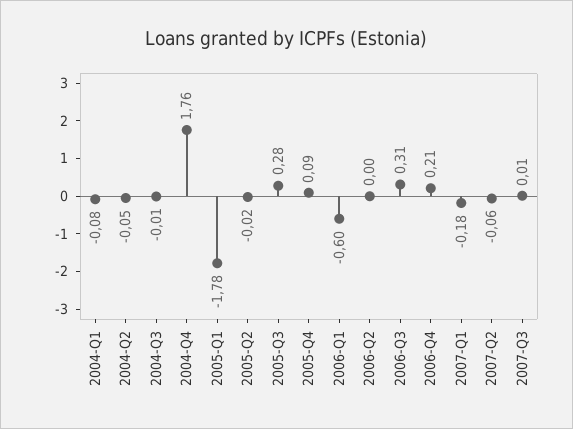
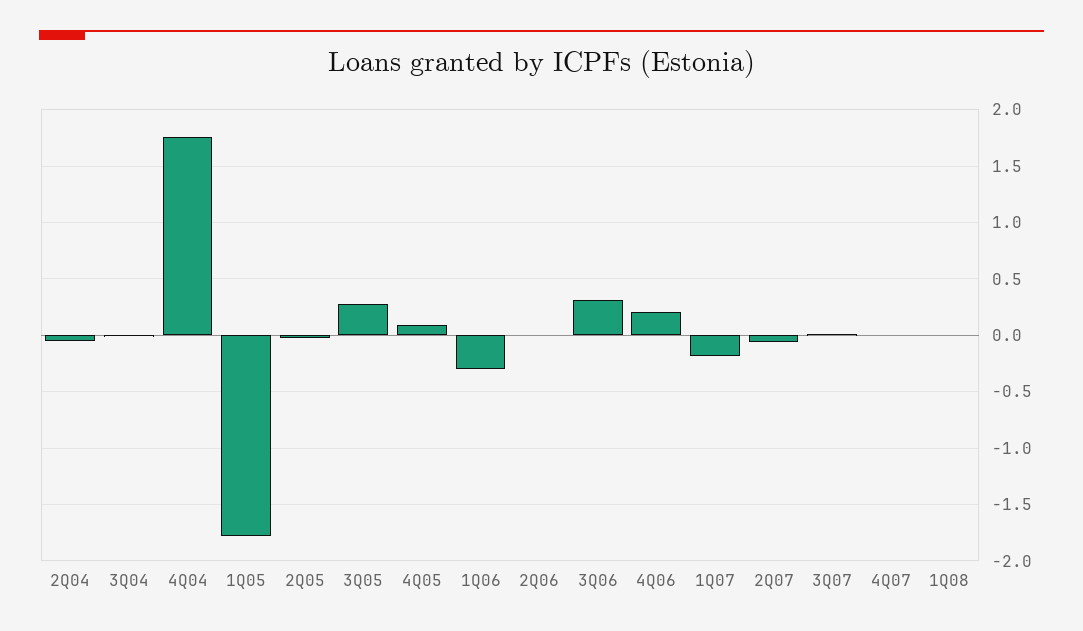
2004-Q1: -0.08 -> none
2006-Q1: -0.6 -> -0.3
4Q07: none -> 0
1Q08: none -> 0

